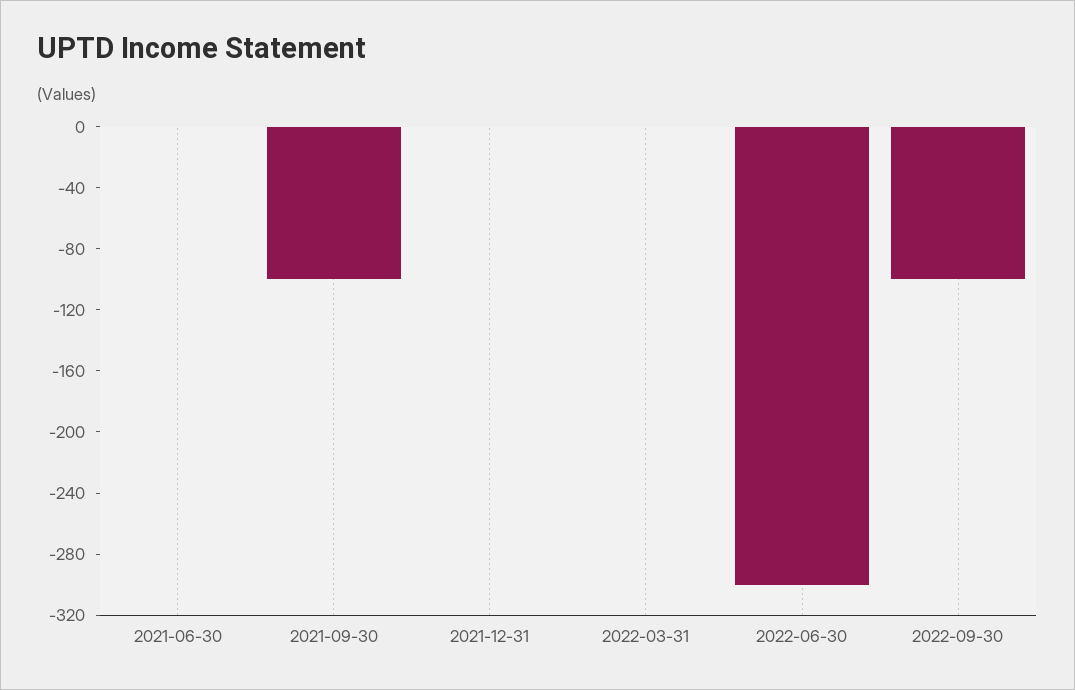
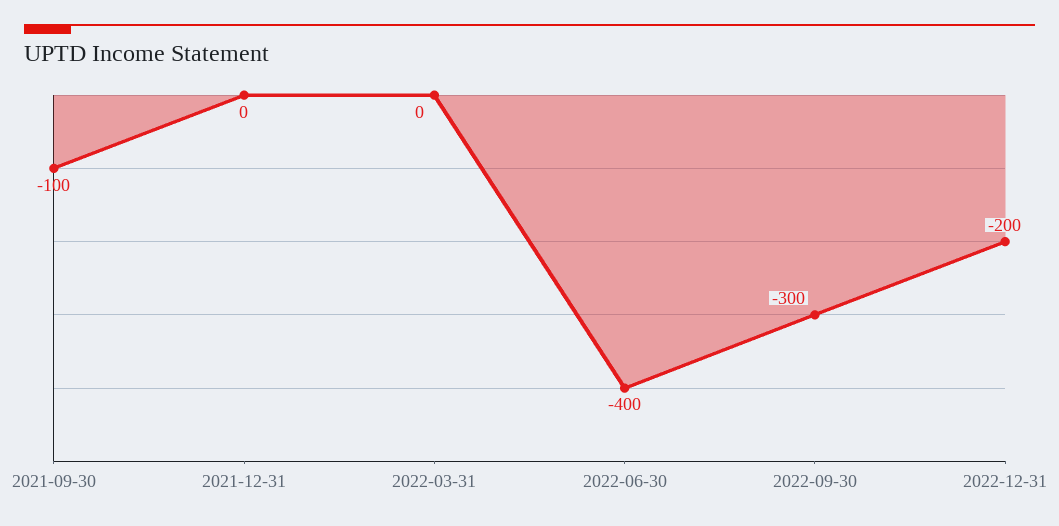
2021-06-30: 0 -> none
2022-06-30: -300 -> -400
2022-09-30: -100 -> -300
2022-12-31: none -> -200

